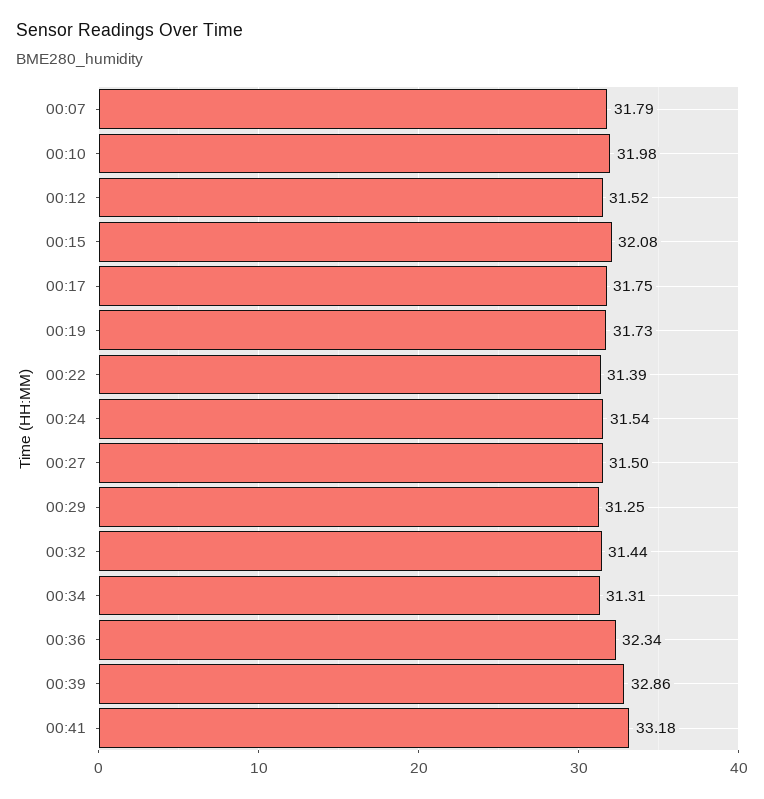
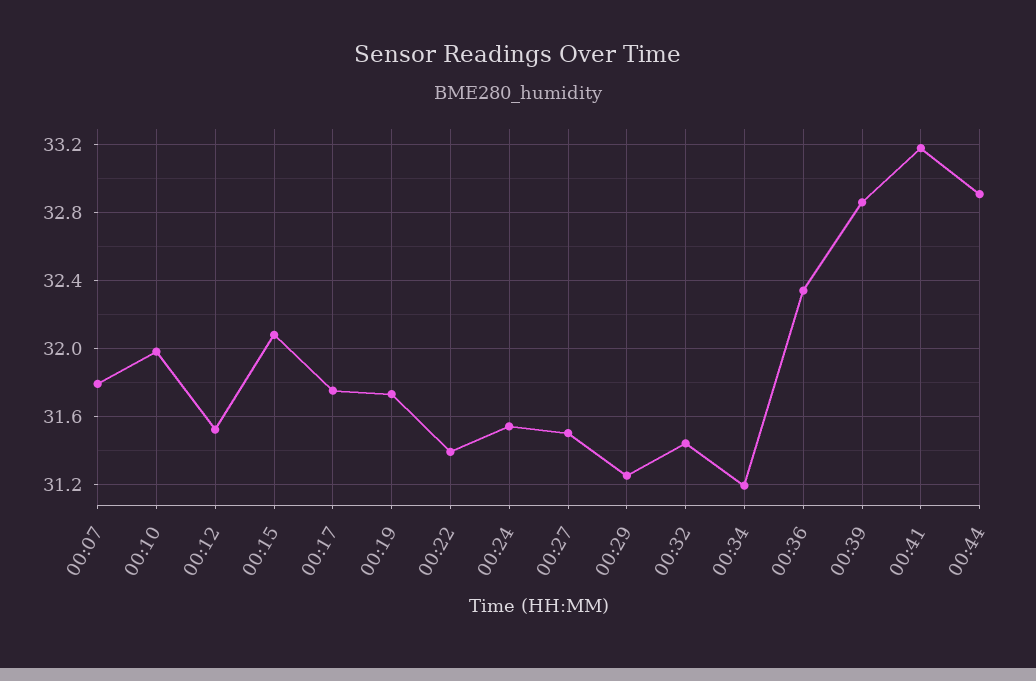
00:34: 31.31 -> 31.2
00:44: none -> 32.9

